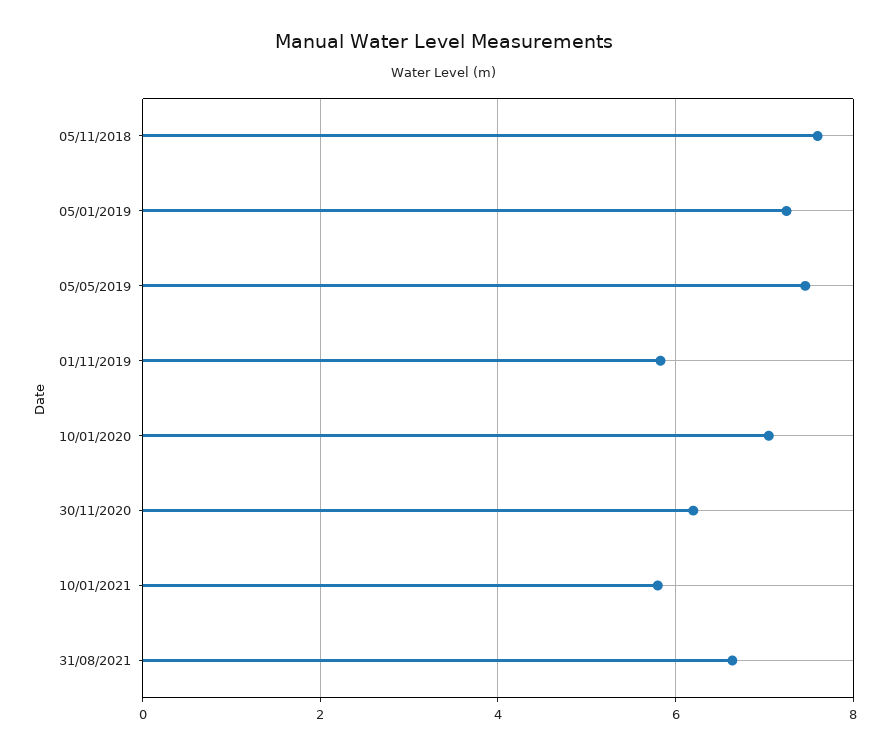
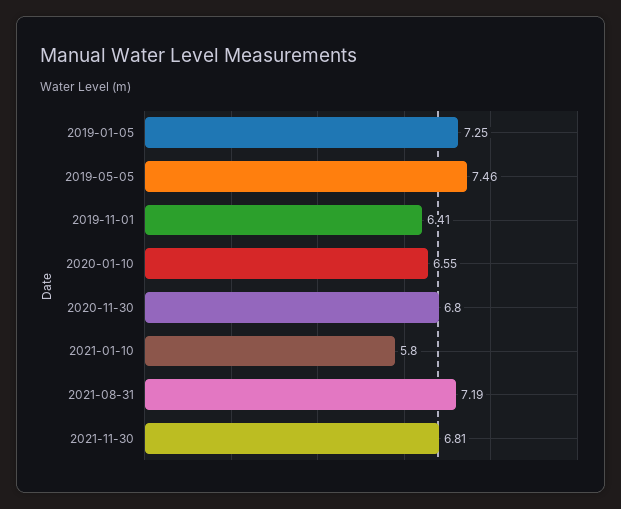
05/11/2018: 7.6 -> none
01/11/2019: 5.8 -> 6.41
10/01/2020: 7 -> 6.55
30/11/2020: 6.2 -> 6.8
31/08/2021: 6.6 -> 7.19
2021-11-30: none -> 6.81

